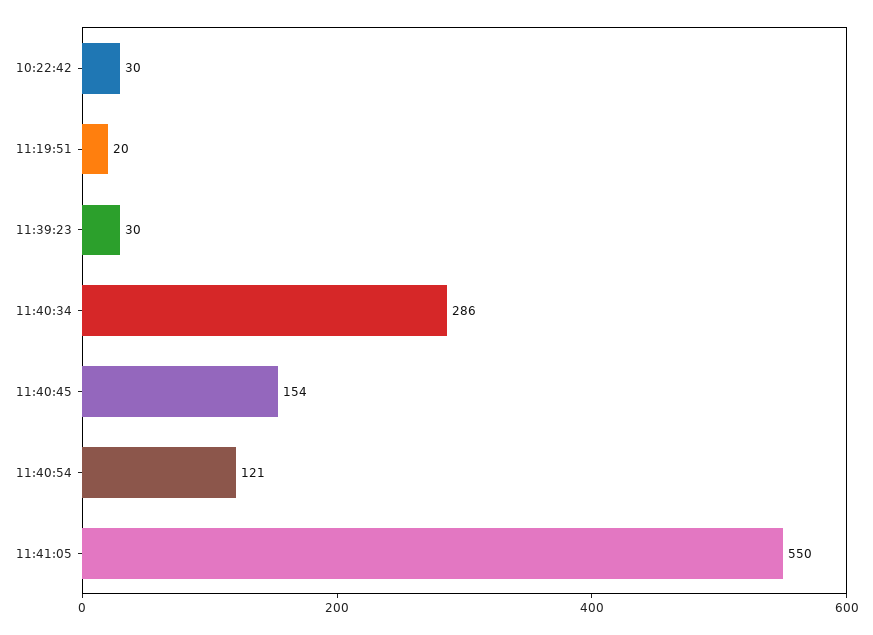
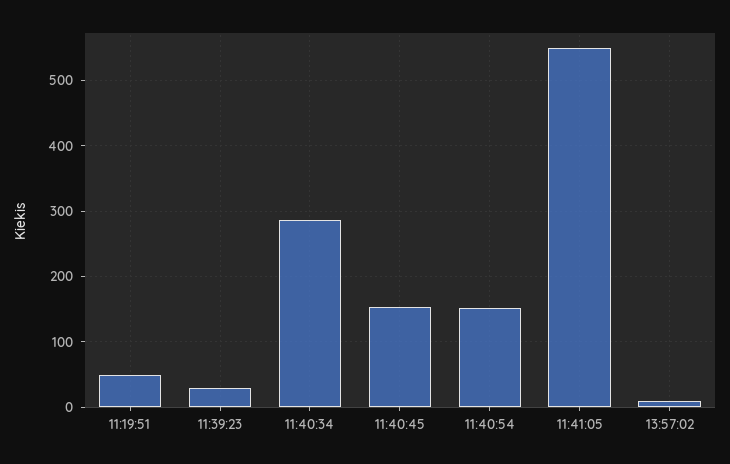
10:22:42: 30 -> none
11:19:51: 20 -> 50
11:40:54: 121 -> 150
13:57:02: none -> 10

